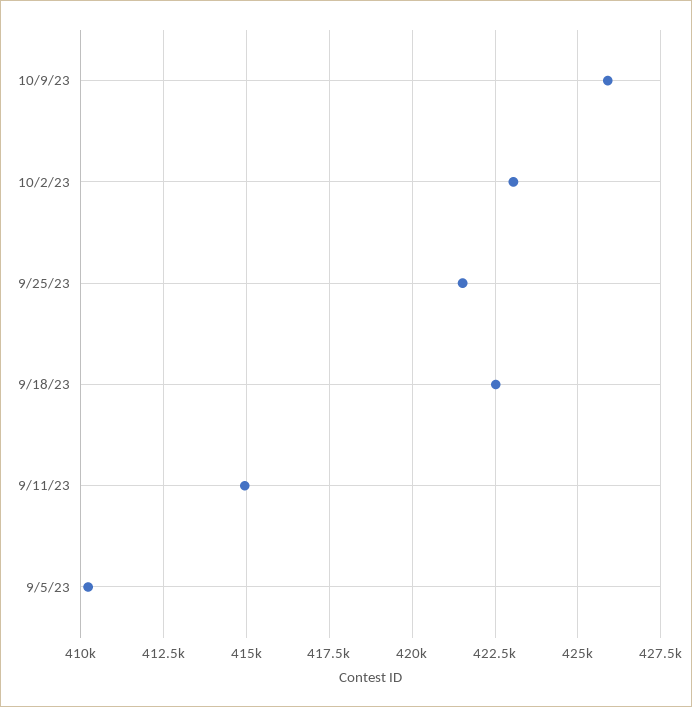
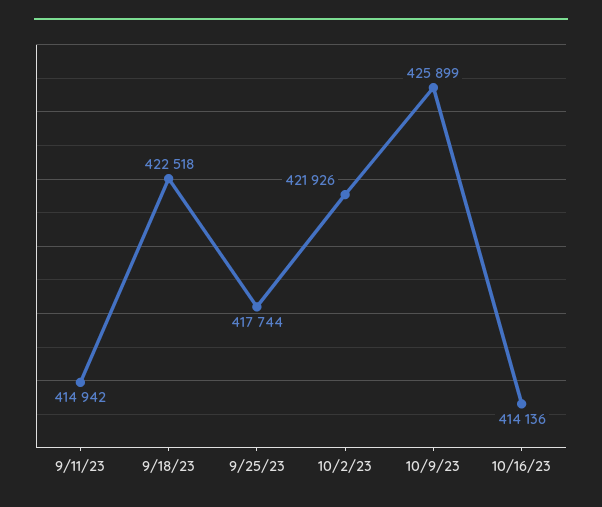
10/2/23: 423000 -> 421926
9/25/23: 421500 -> 417744
9/5/23: 410250 -> none
10/16/23: none -> 414136

